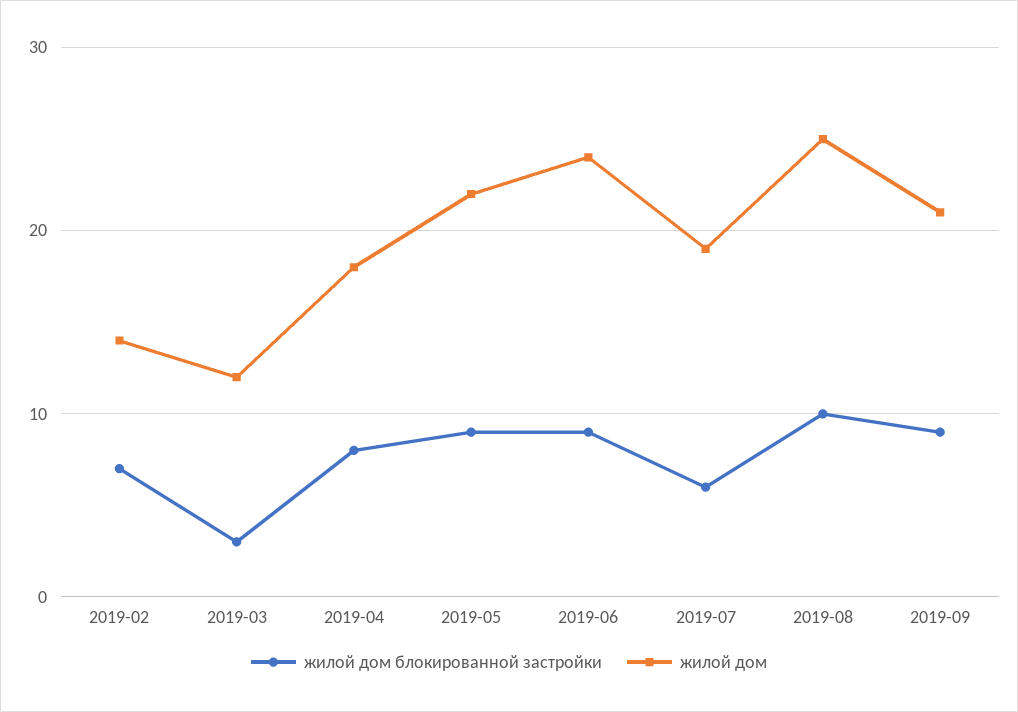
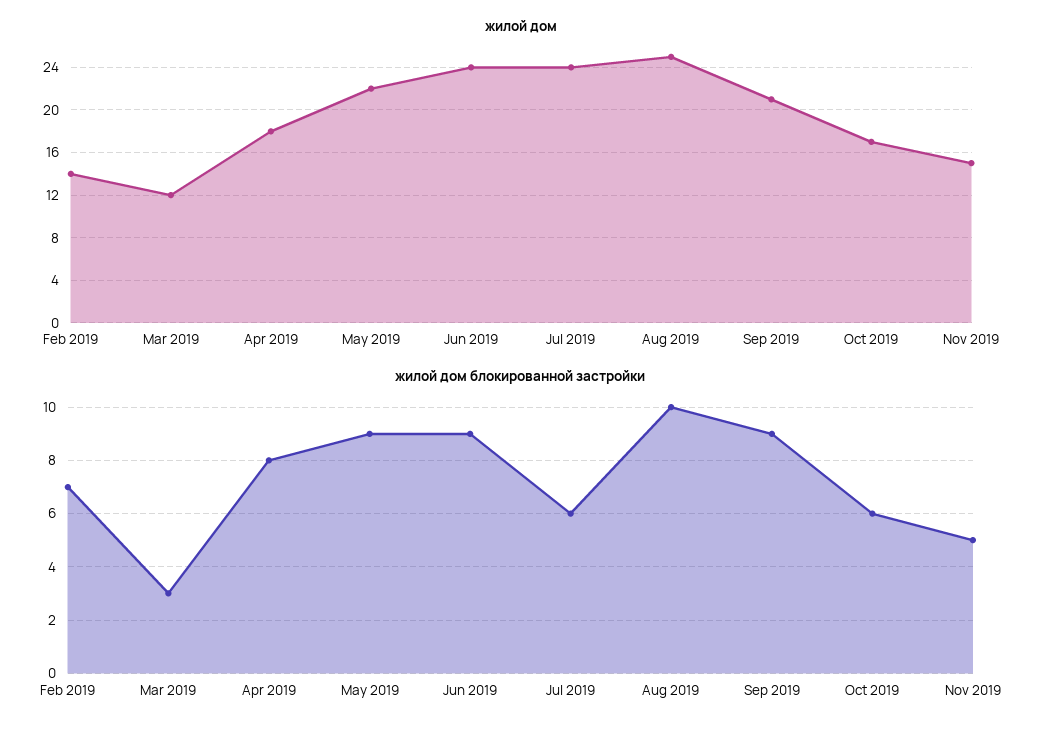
жилой дом, 2019-07: 19 -> 24
жилой дом, Oct 2019: none -> 17
жилой дом, Nov 2019: none -> 15
жилой дом блокированной застройки, Oct 2019: none -> 6
жилой дом блокированной застройки, Nov 2019: none -> 5

